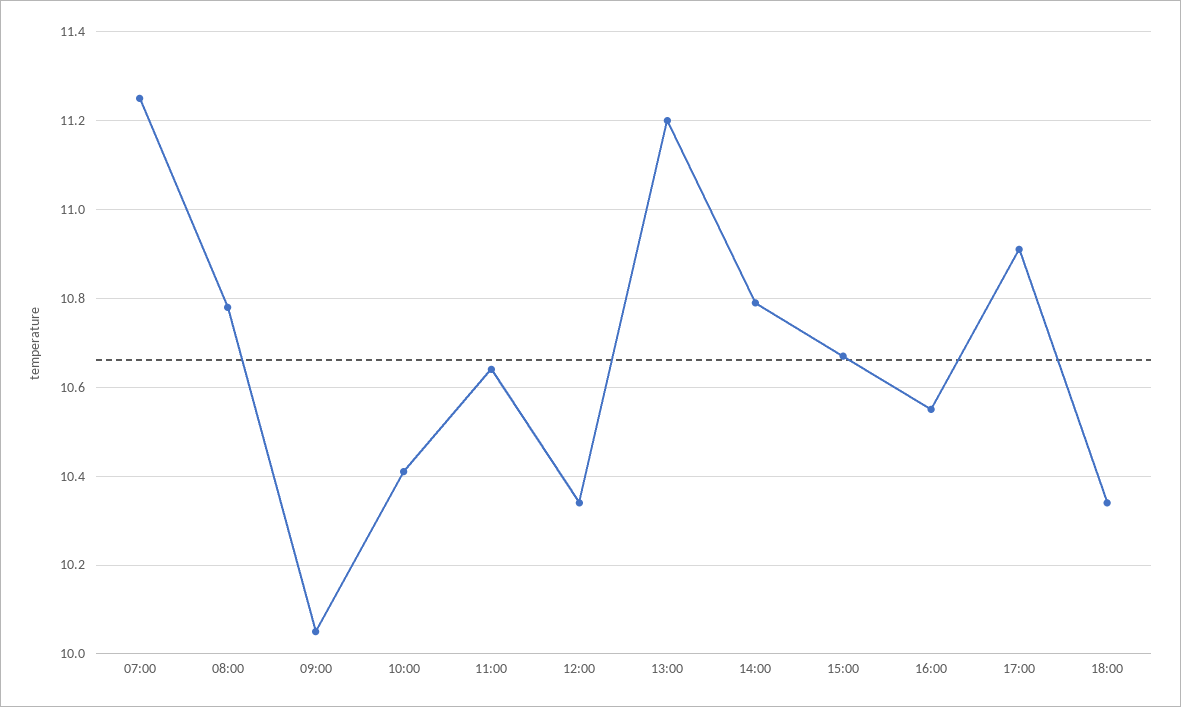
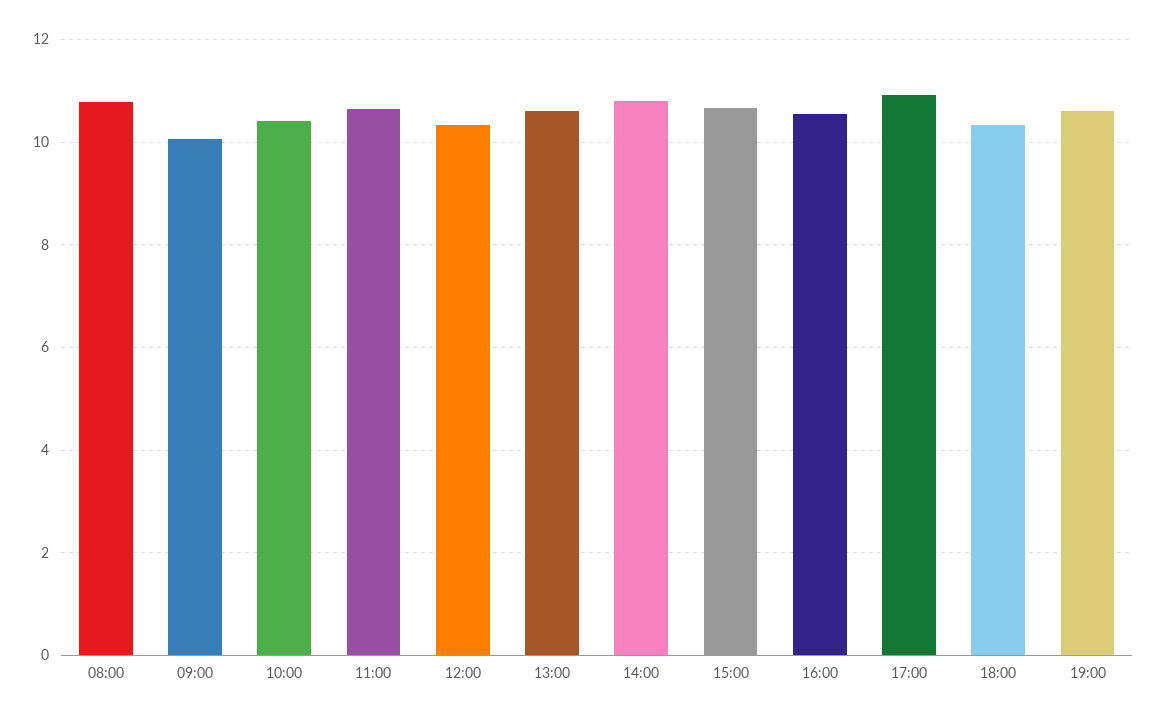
07:00: 11.25 -> none
13:00: 11.2 -> 10.6
19:00: none -> 10.6

